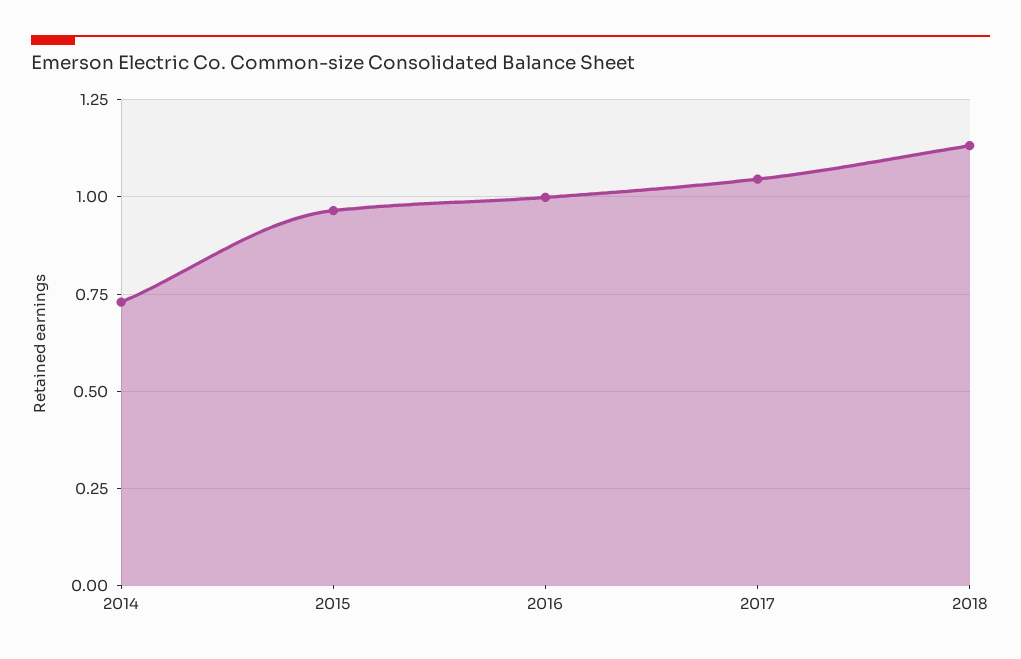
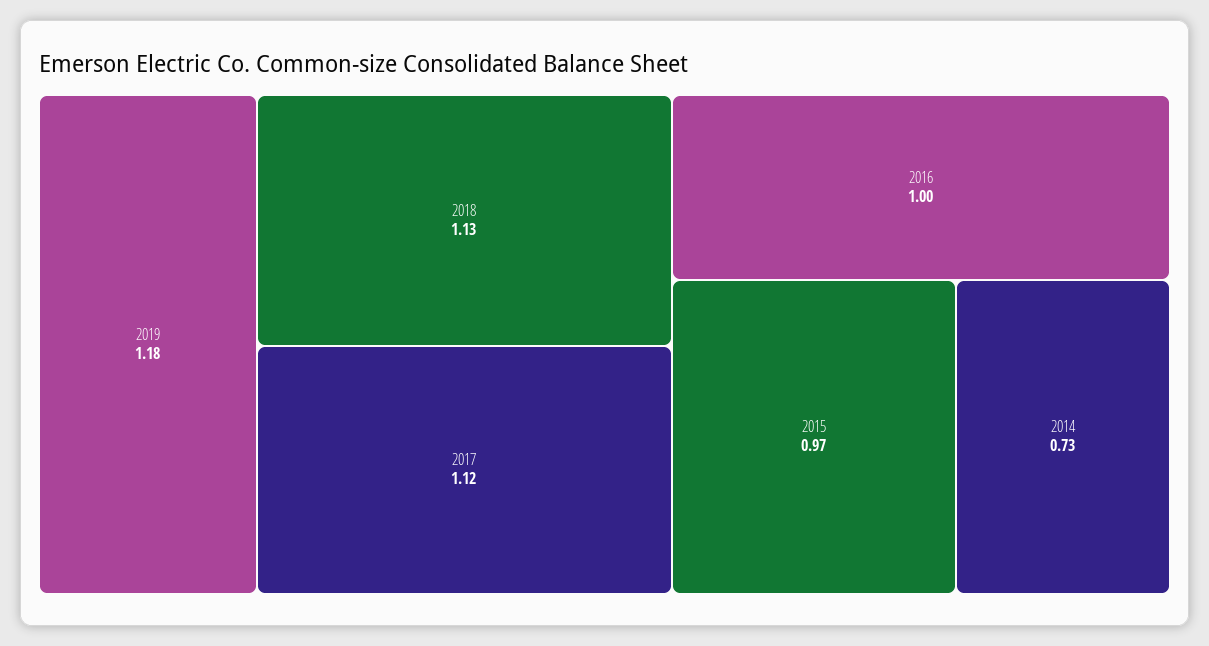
2017: 1.05 -> 1.12
2019: none -> 1.18

